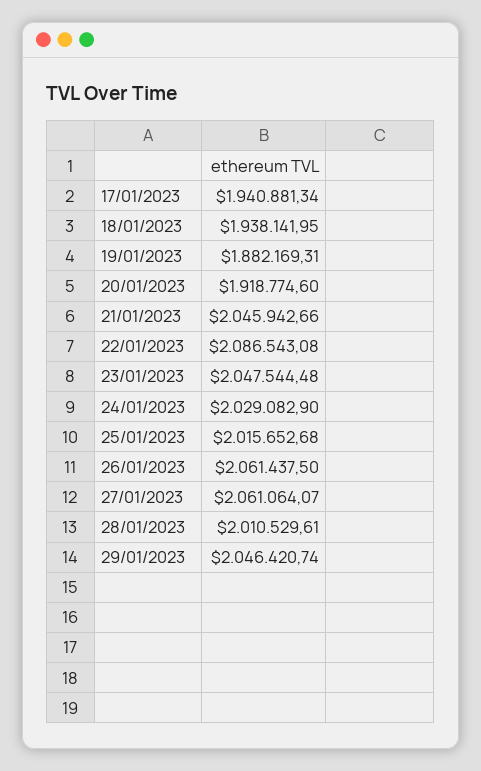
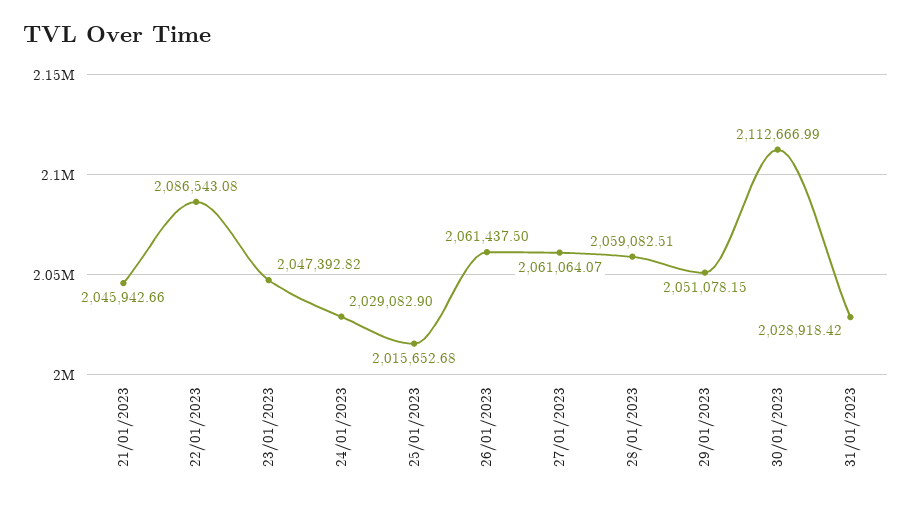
17/01/2023: 1940881.34 -> none
18/01/2023: 1938141.95 -> none
19/01/2023: 1882169.31 -> none
20/01/2023: 1918774.6 -> none
23/01/2023: 2047544.48 -> 2047392.82
28/01/2023: 2010529.61 -> 2059082.51
29/01/2023: 2046420.74 -> 2051078.15
30/01/2023: none -> 2112666.99
31/01/2023: none -> 2028918.42

